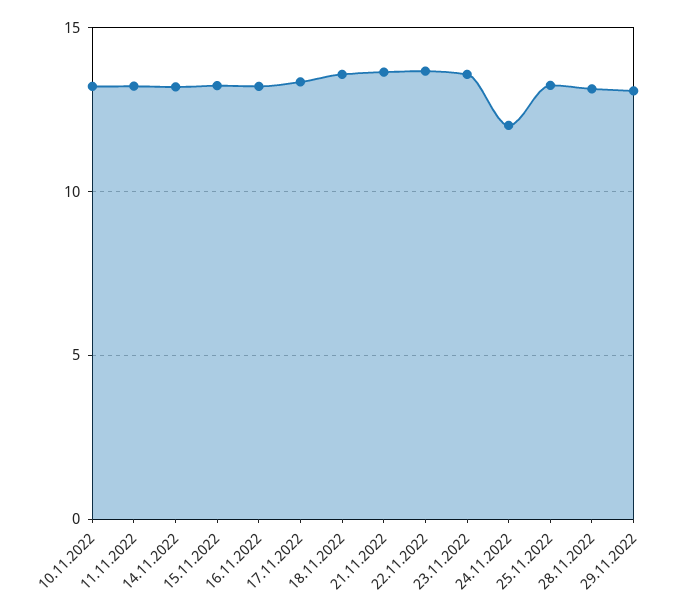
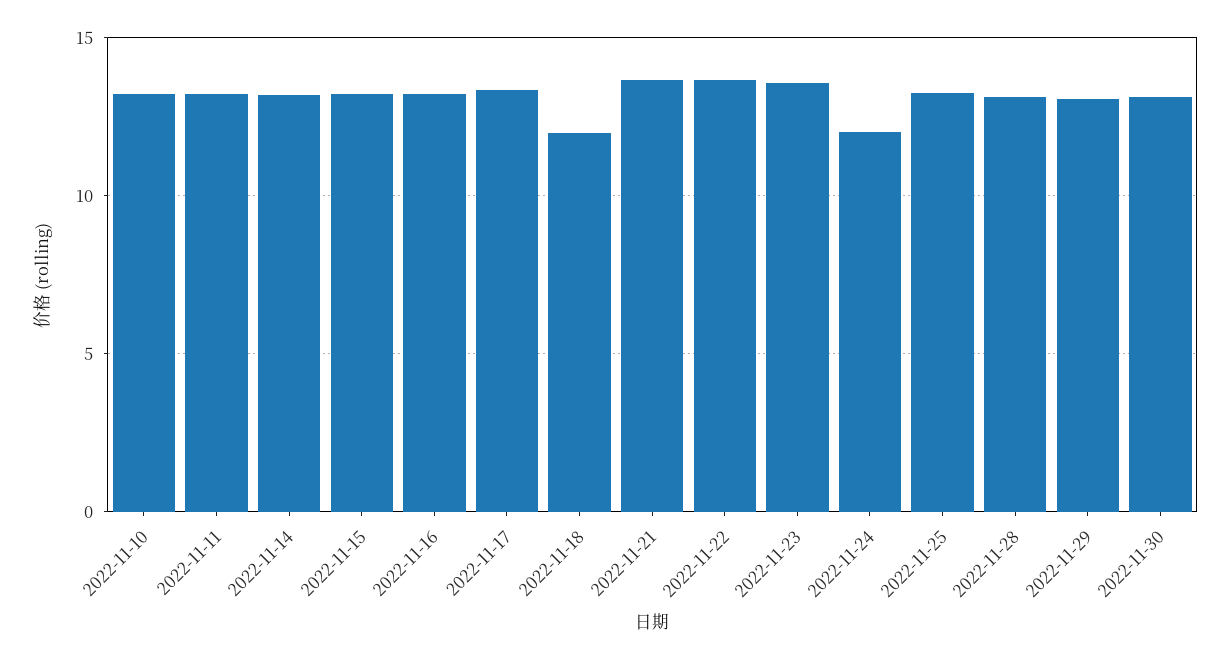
18.11.2022: 13.5 -> 12
2022-11-30: none -> 13

